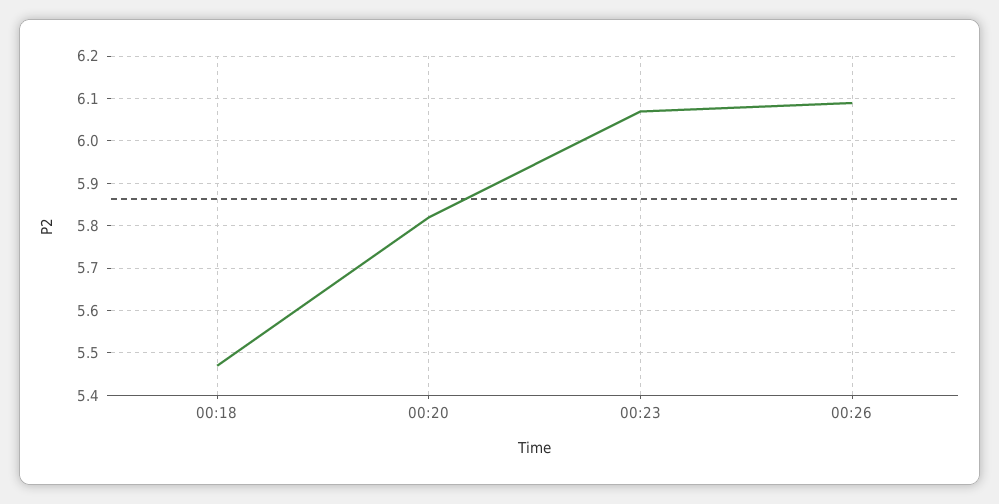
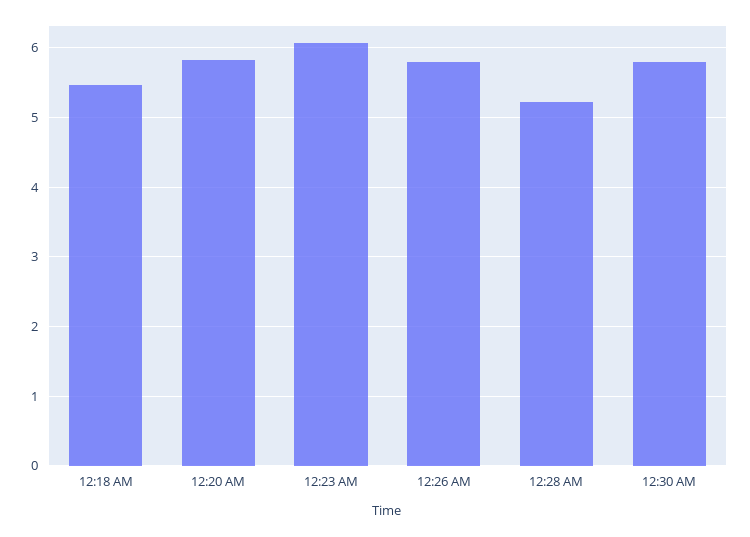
00:26: 6.1 -> 5.8
12:28 AM: none -> 5.2
12:30 AM: none -> 5.8

